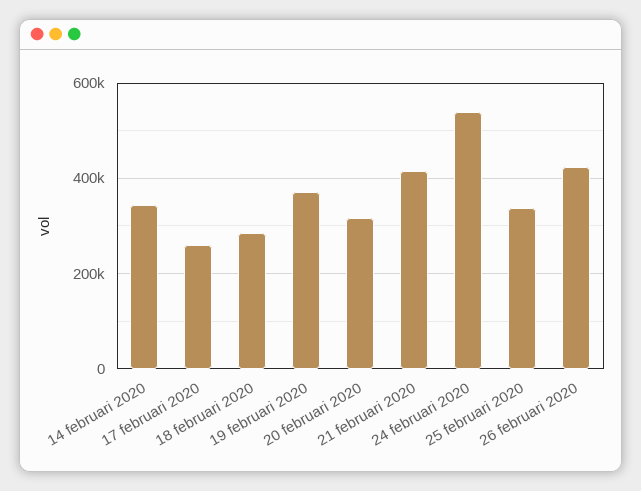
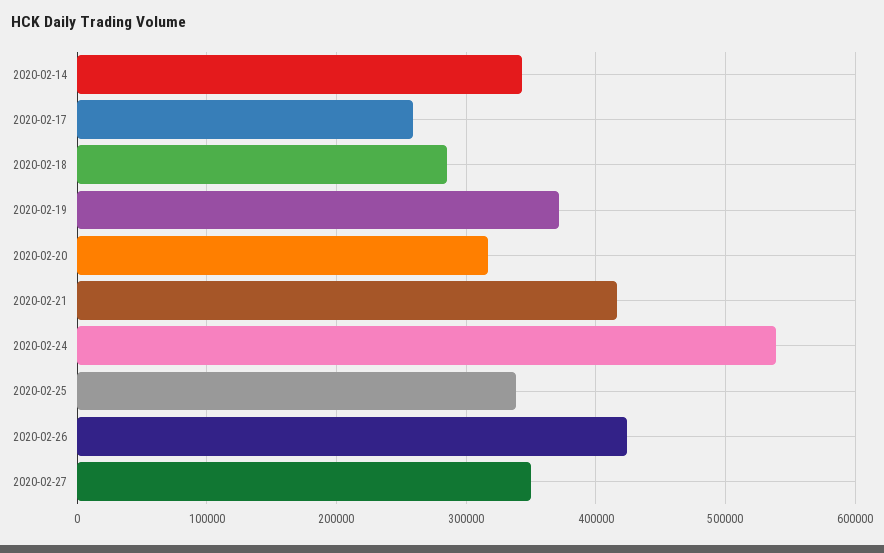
2020-02-27: none -> 350000

